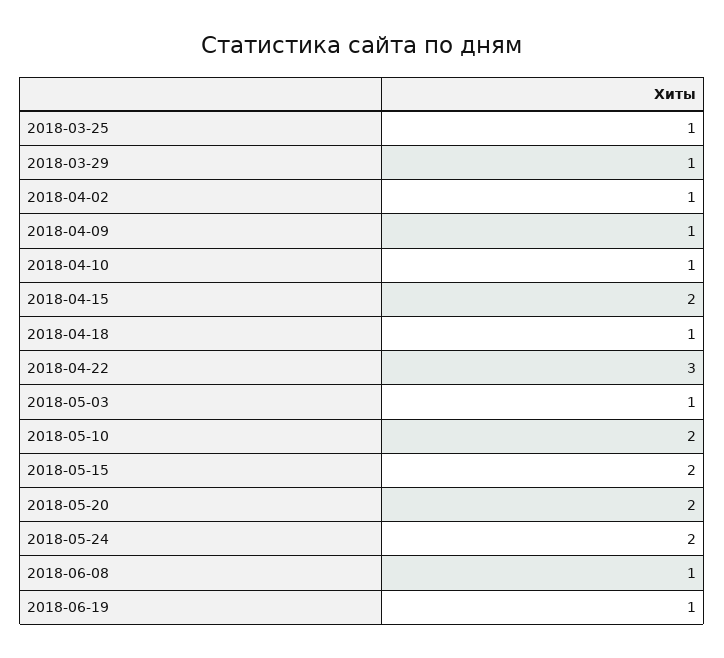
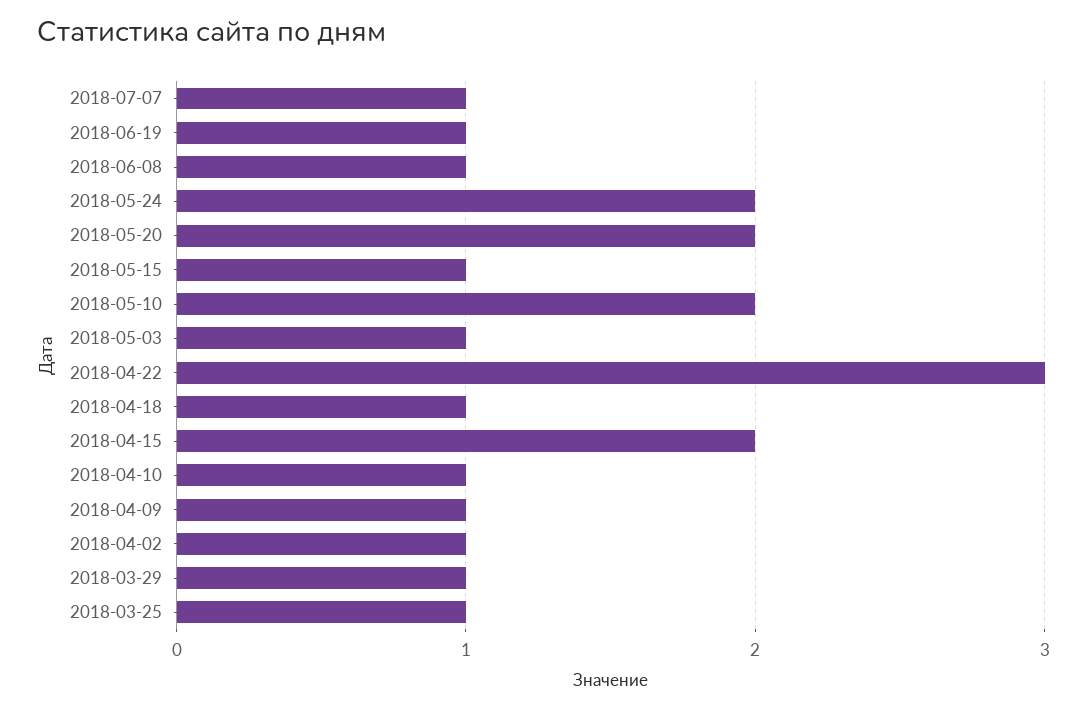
2018-05-15: 2 -> 1
2018-07-07: none -> 1

